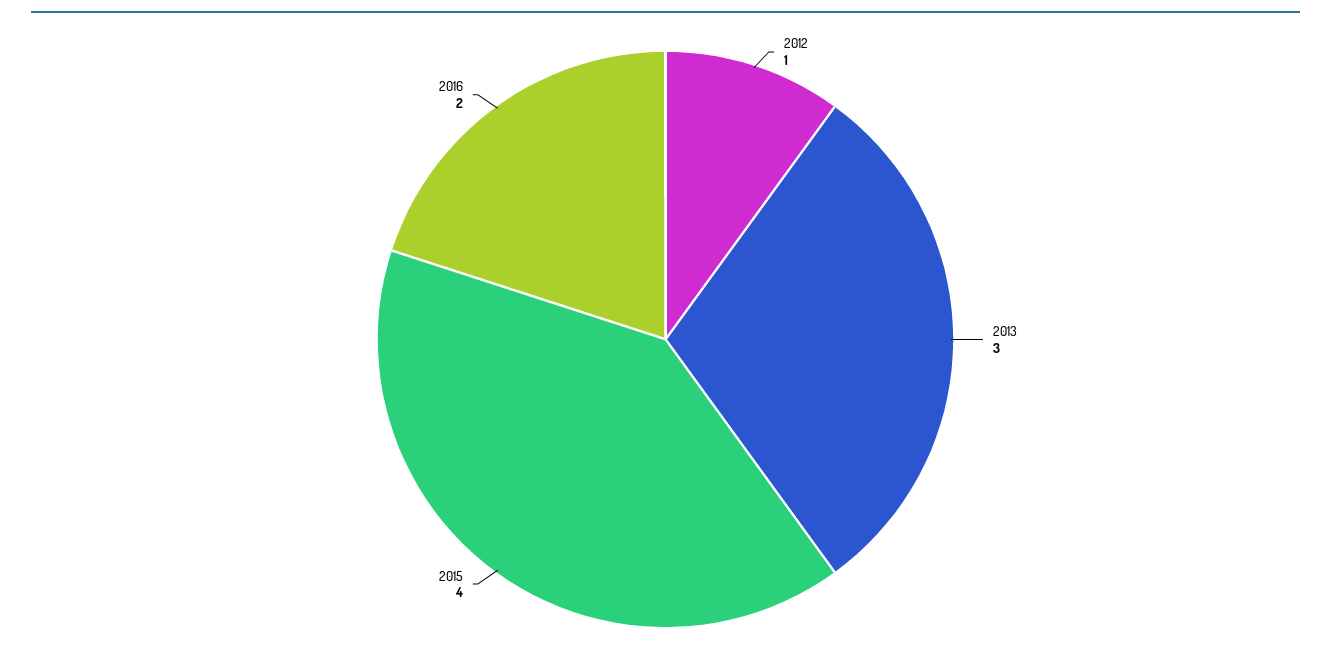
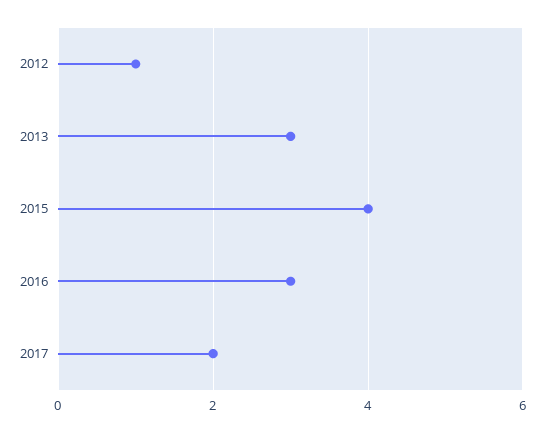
2016: 2 -> 3
2017: none -> 2

